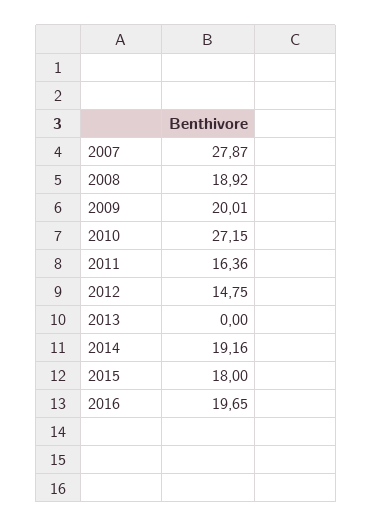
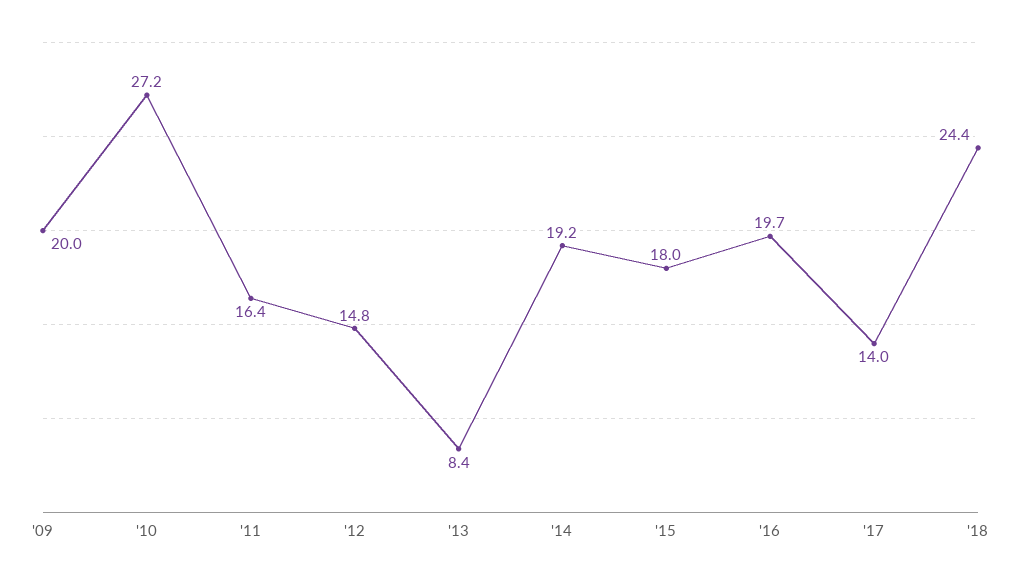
2007: 27.87 -> none
2008: 18.92 -> none
2013: 0 -> 8.4
'17: none -> 14
'18: none -> 24.4

